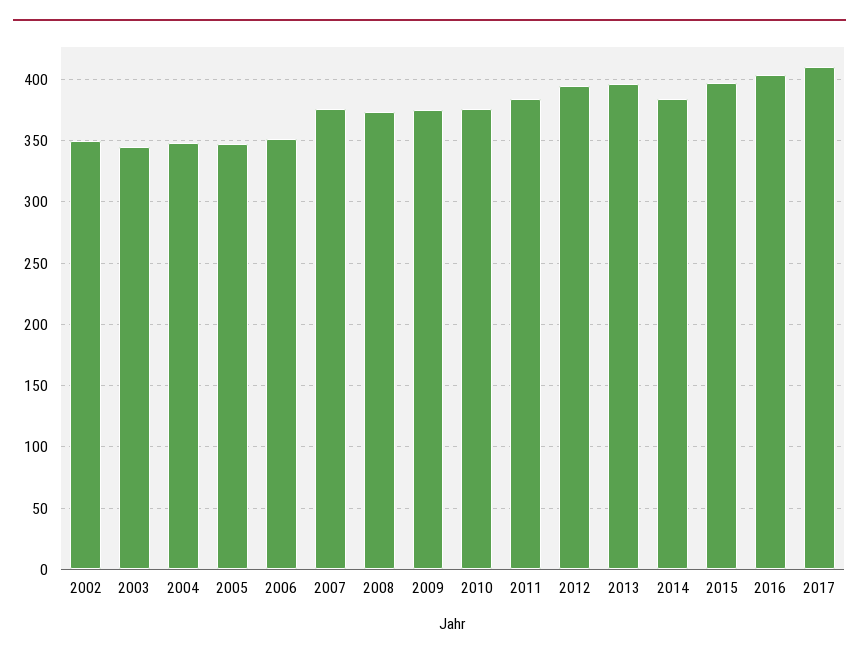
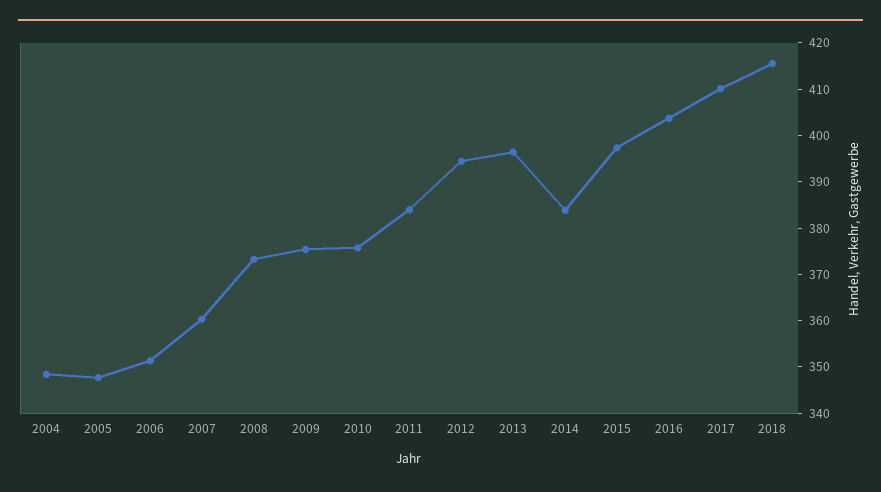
2002: 350 -> none
2003: 345 -> none
2007: 375 -> 360
2018: none -> 416

